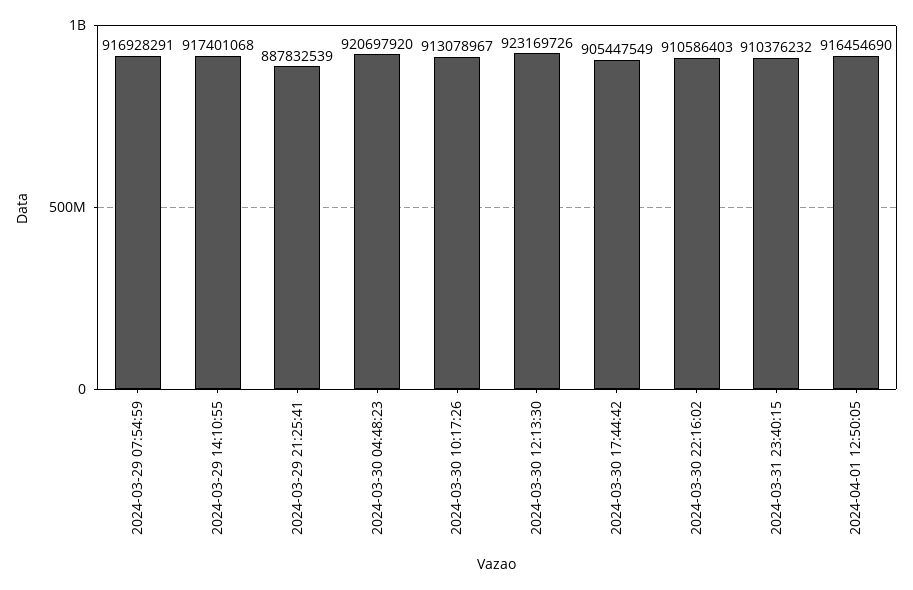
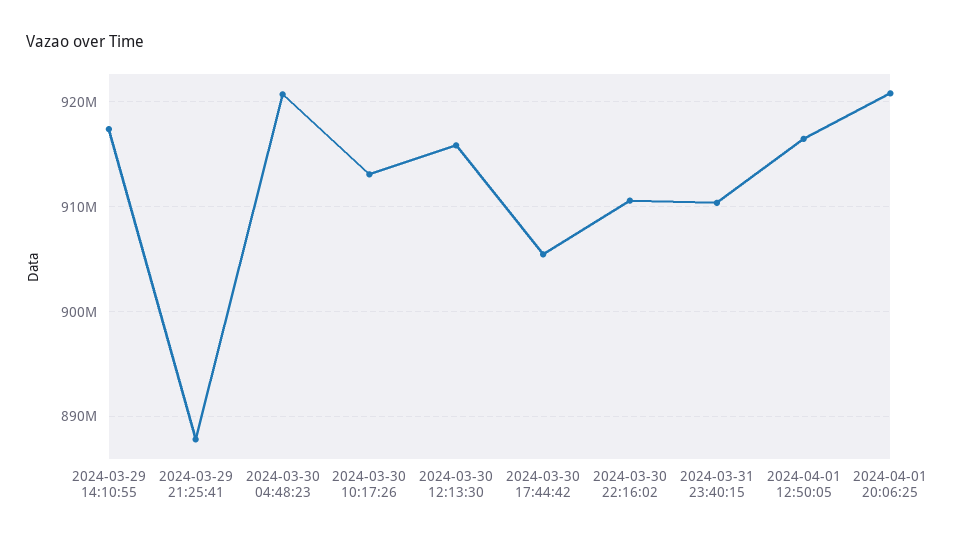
2024-03-29 07:54:59: 916928291 -> none
2024-03-30 12:13:30: 923169726 -> 916000000
2024-04-01 20:06:25: none -> 921000000

